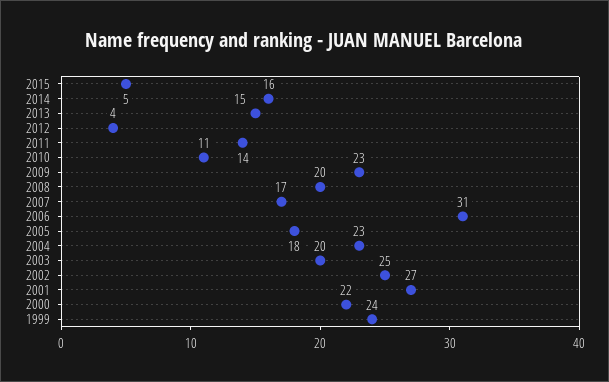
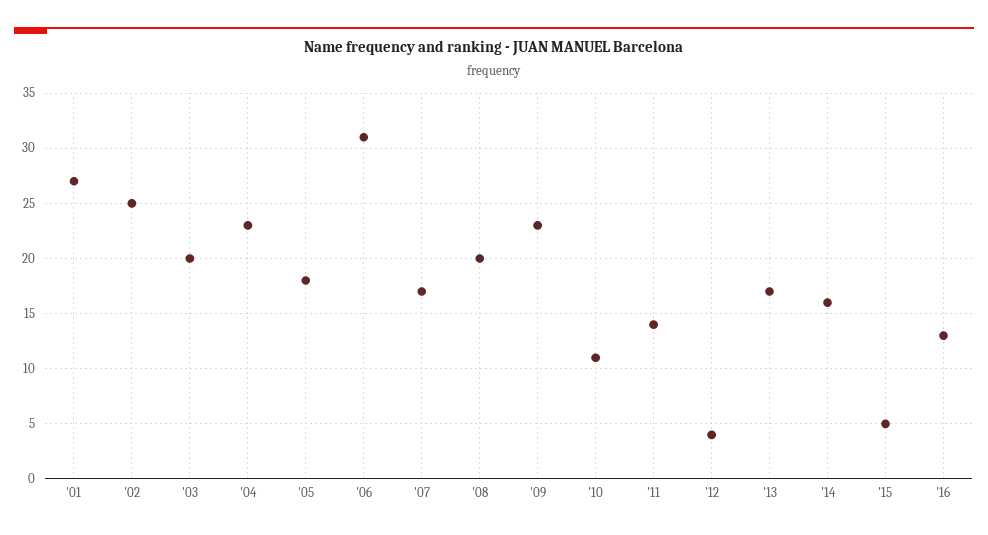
2013: 15 -> 17
2000: 22 -> none
1999: 24 -> none
'16: none -> 13

